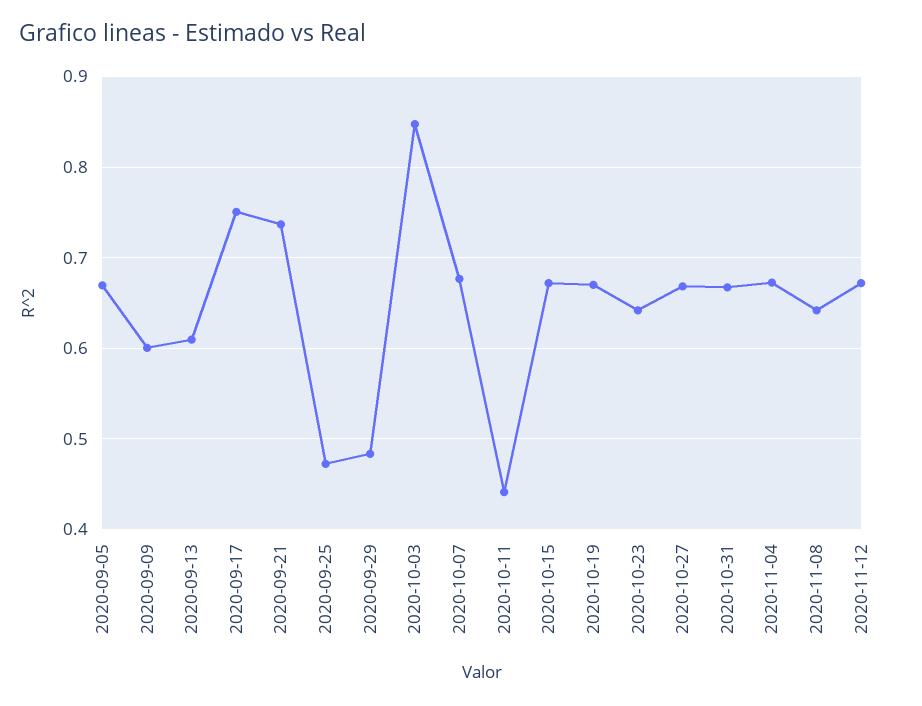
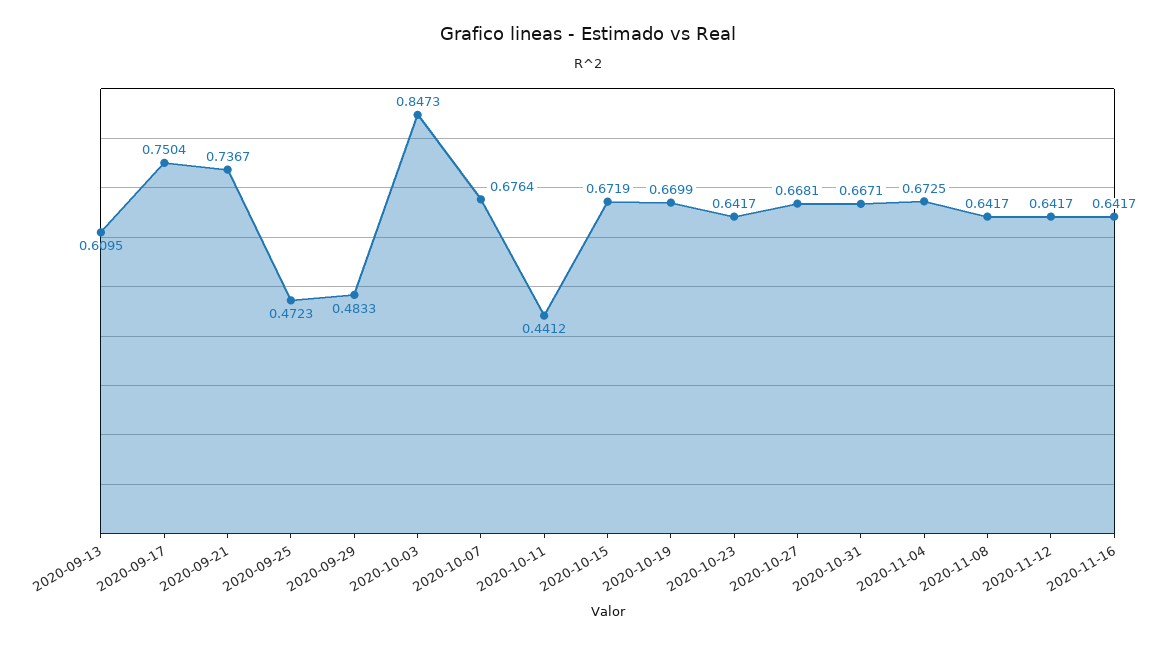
2020-09-05: 0.67 -> none
2020-09-09: 0.6 -> none
2020-11-12: 0.67 -> 0.6417
2020-11-16: none -> 0.6417

